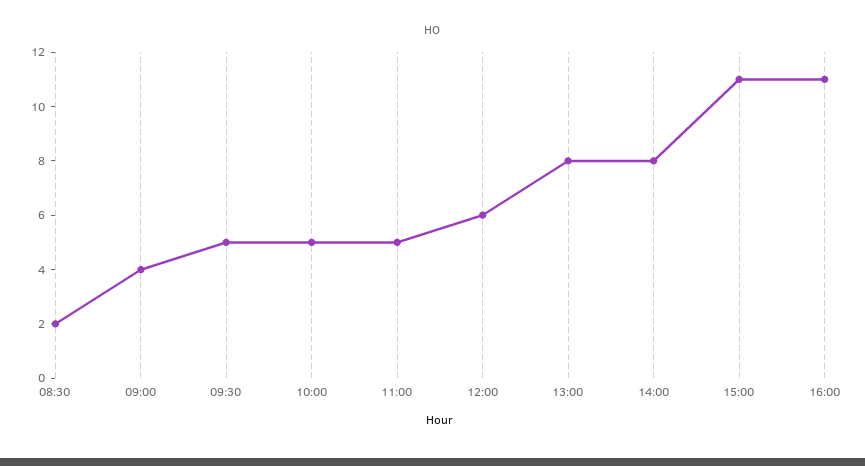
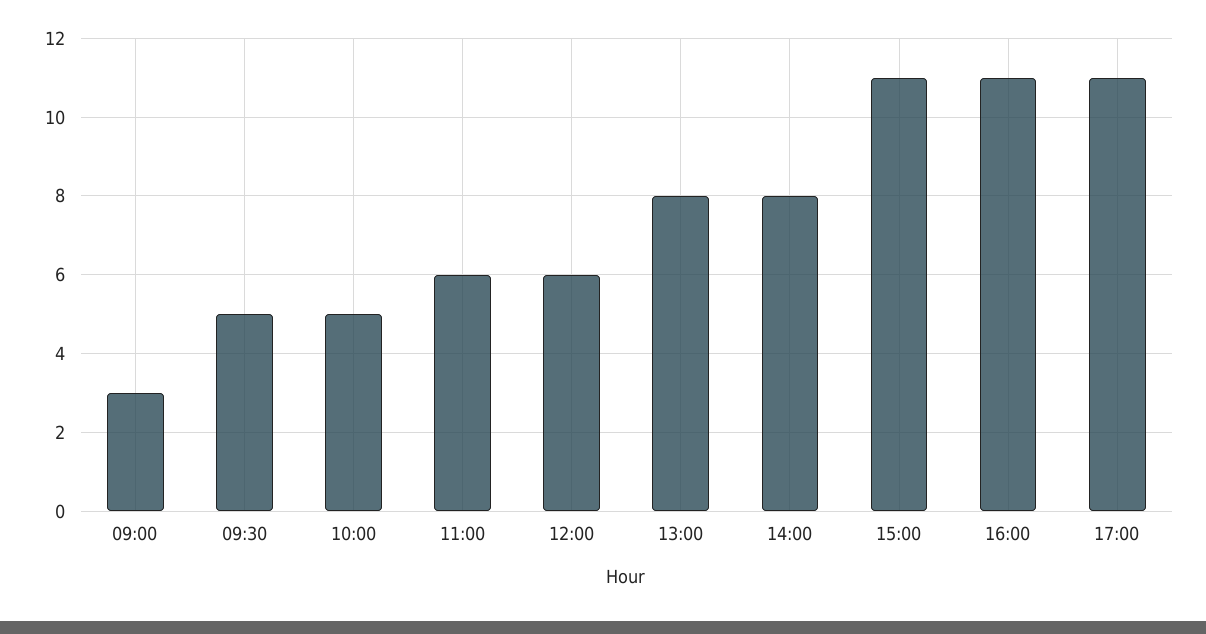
08:30: 2 -> none
09:00: 4 -> 3
11:00: 5 -> 6
17:00: none -> 11

